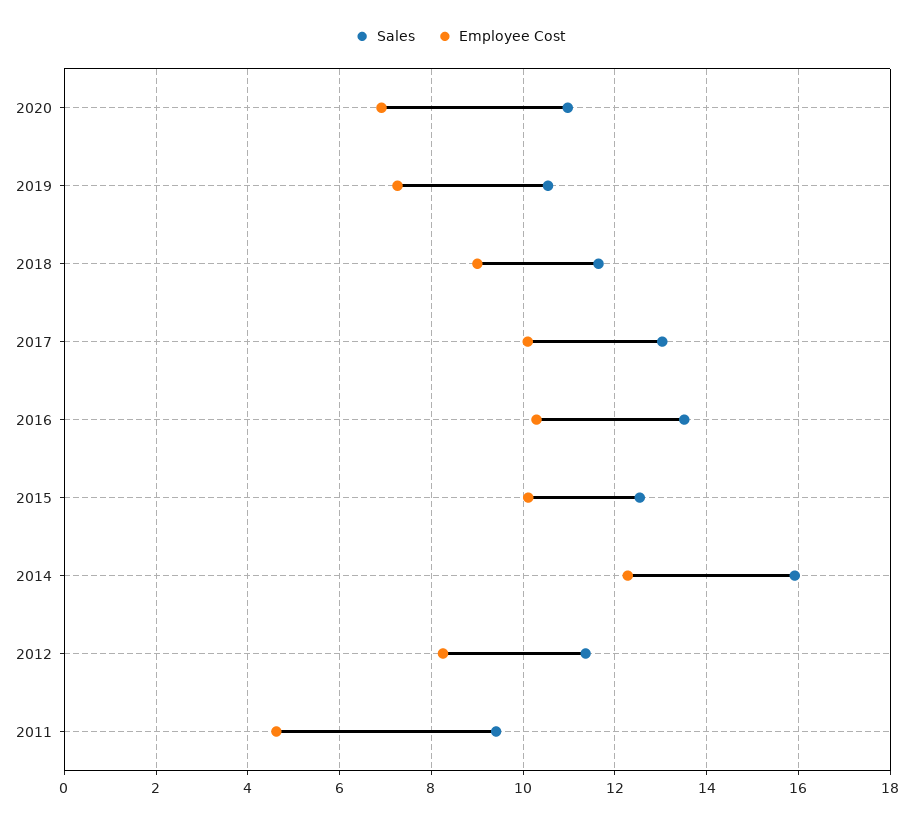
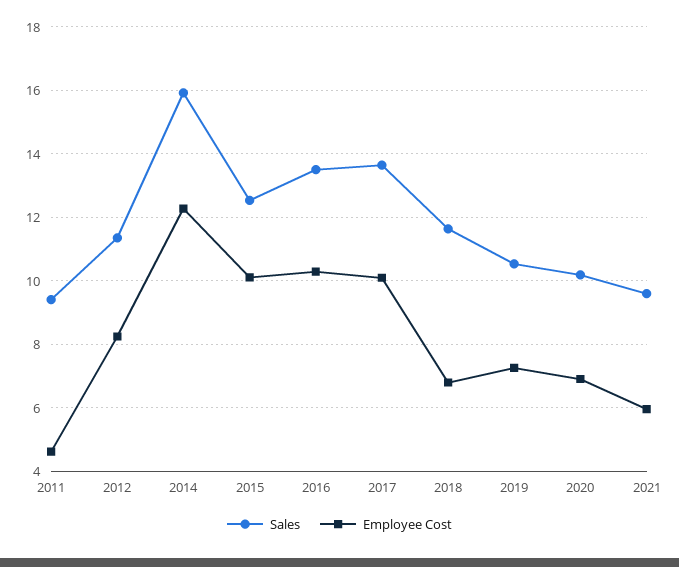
Sales, 2020: 11 -> 10.2
Employee Cost, 2018: 9 -> 6.8
Sales, 2017: 13 -> 13.6
Sales, 2021: none -> 9.6
Employee Cost, 2021: none -> 6

